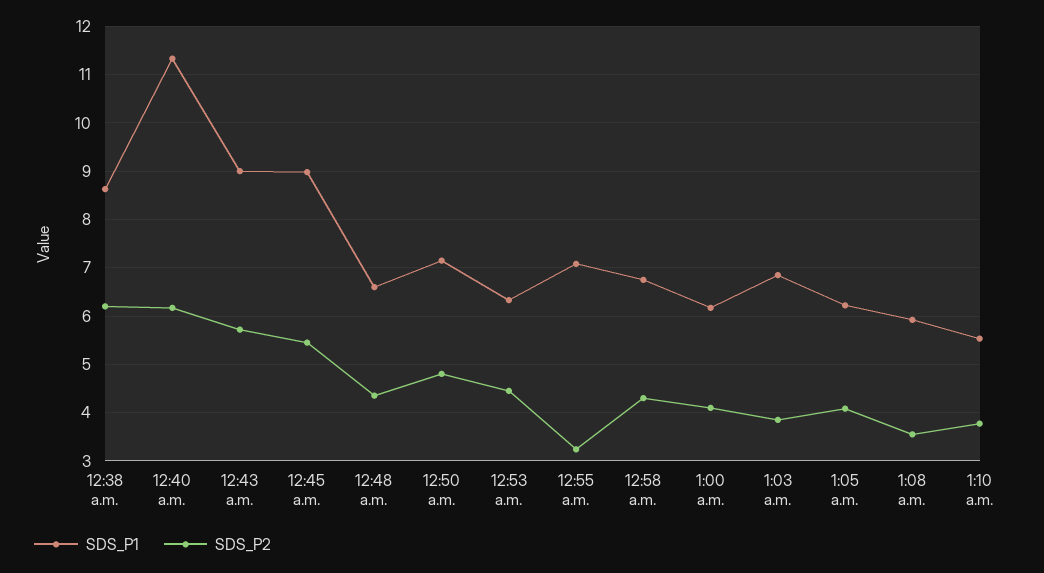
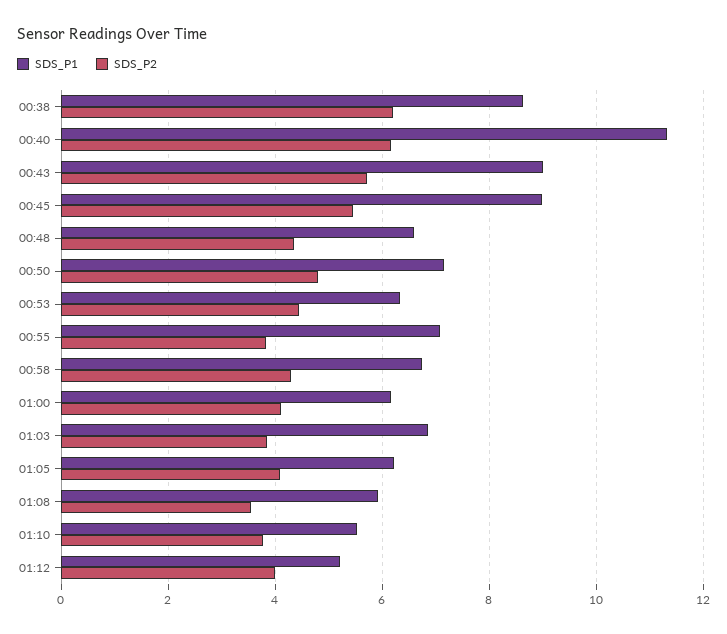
SDS_P2, 12:55 a.m.: 3.2 -> 3.8
SDS_P1, 01:12: none -> 5.2
SDS_P2, 01:12: none -> 4

